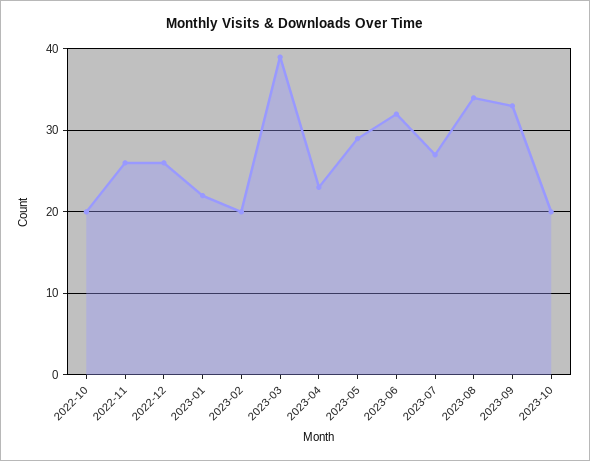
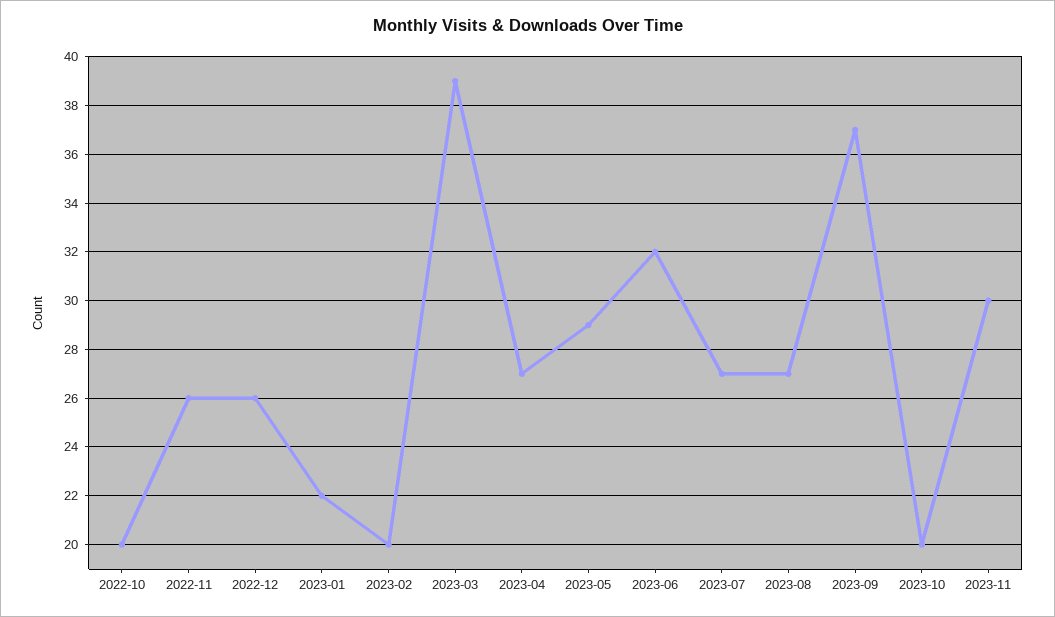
2023-04: 23 -> 27
2023-08: 34 -> 27
2023-09: 33 -> 37
2023-11: none -> 30

